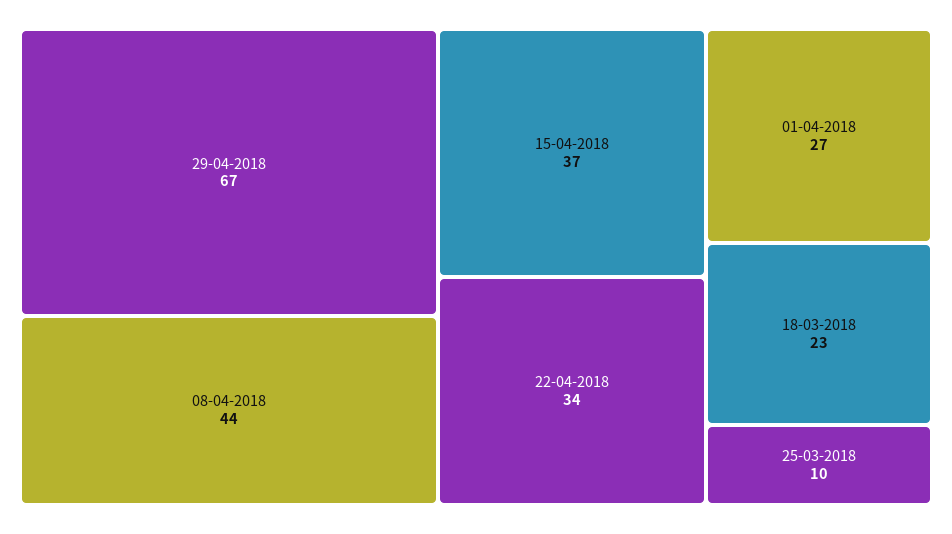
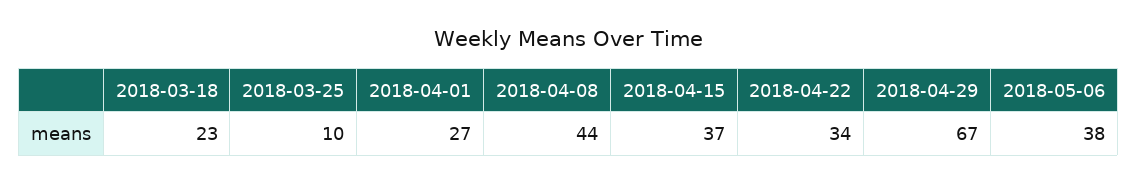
2018-05-06: none -> 38

